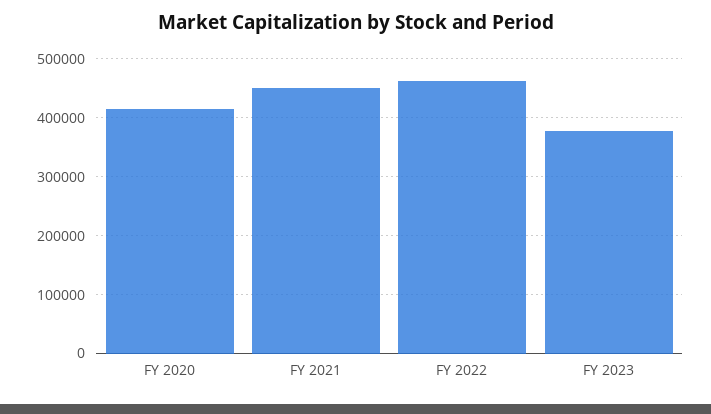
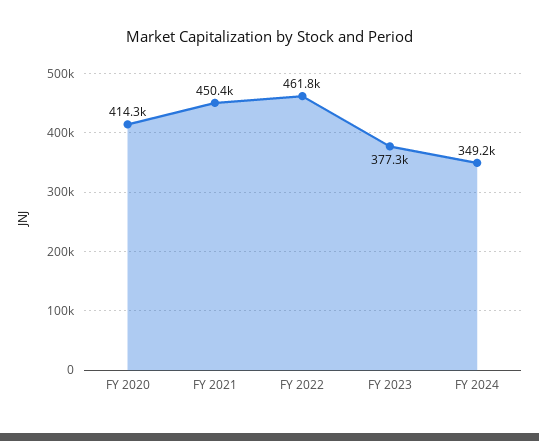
FY 2024: none -> 349200

